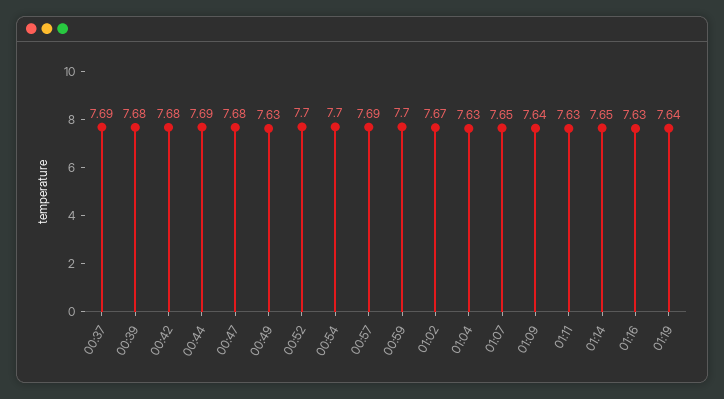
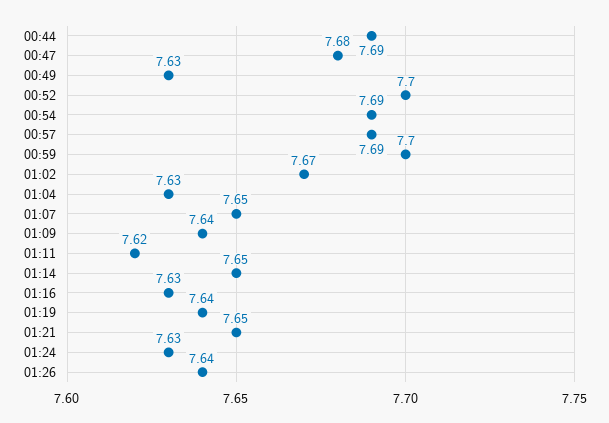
00:37: 7.69 -> none
00:39: 7.68 -> none
00:42: 7.68 -> none
00:54: 7.7 -> 7.69
01:11: 7.63 -> 7.62
01:21: none -> 7.65
01:24: none -> 7.63
01:26: none -> 7.64

